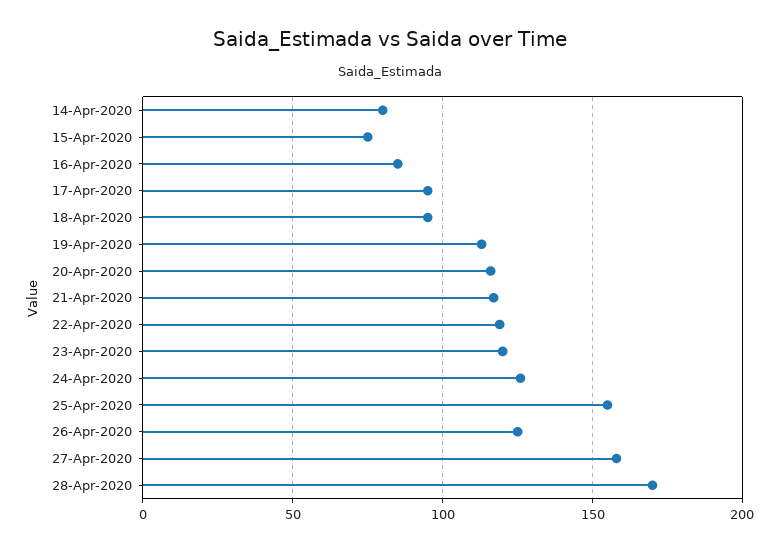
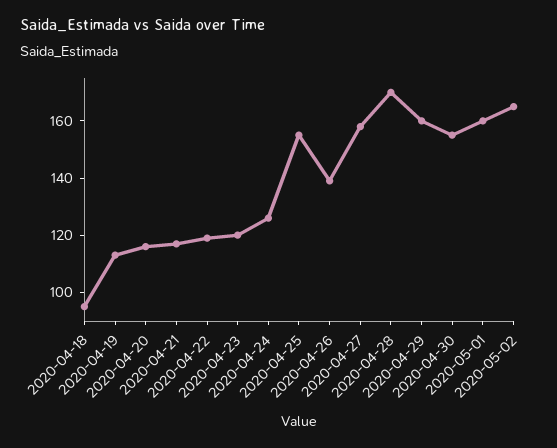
14-Apr-2020: 80 -> none
15-Apr-2020: 75 -> none
16-Apr-2020: 85 -> none
17-Apr-2020: 95 -> none
26-Apr-2020: 125 -> 140
2020-04-29: none -> 160
2020-04-30: none -> 155
2020-05-01: none -> 160
2020-05-02: none -> 165

